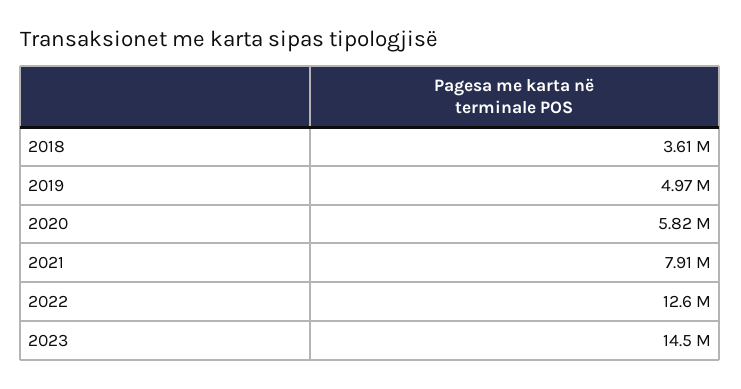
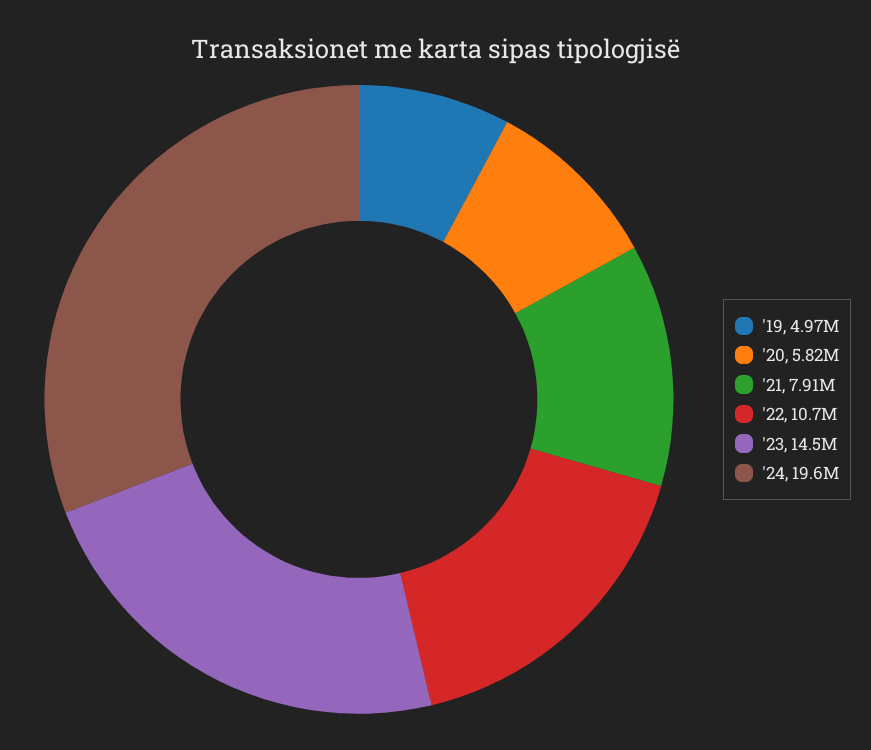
2018: 3610000 -> none
2022: 12600000 -> 10700000
'24: none -> 19600000

